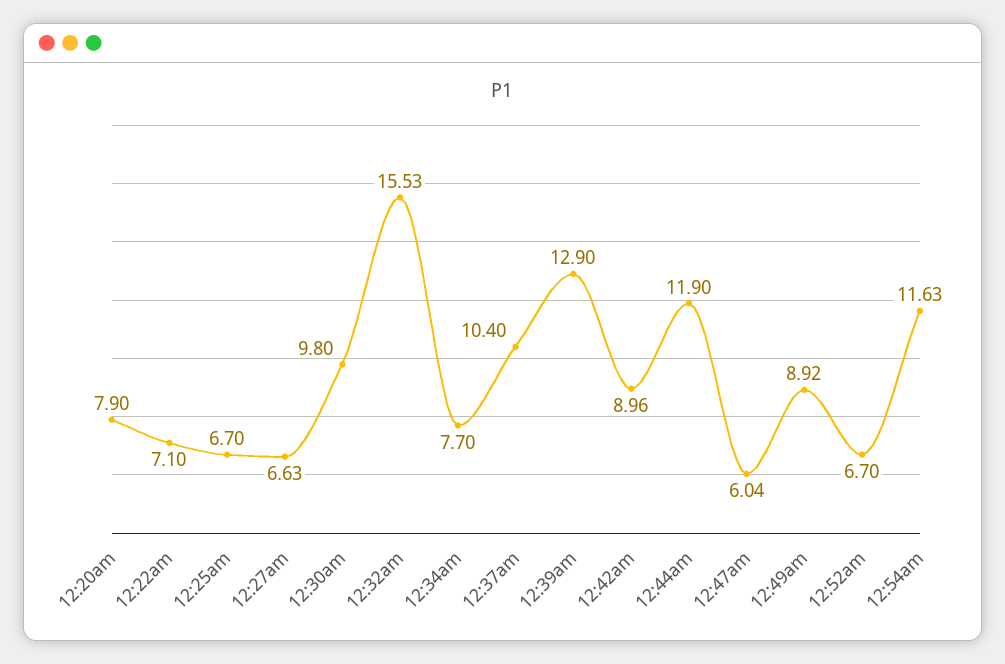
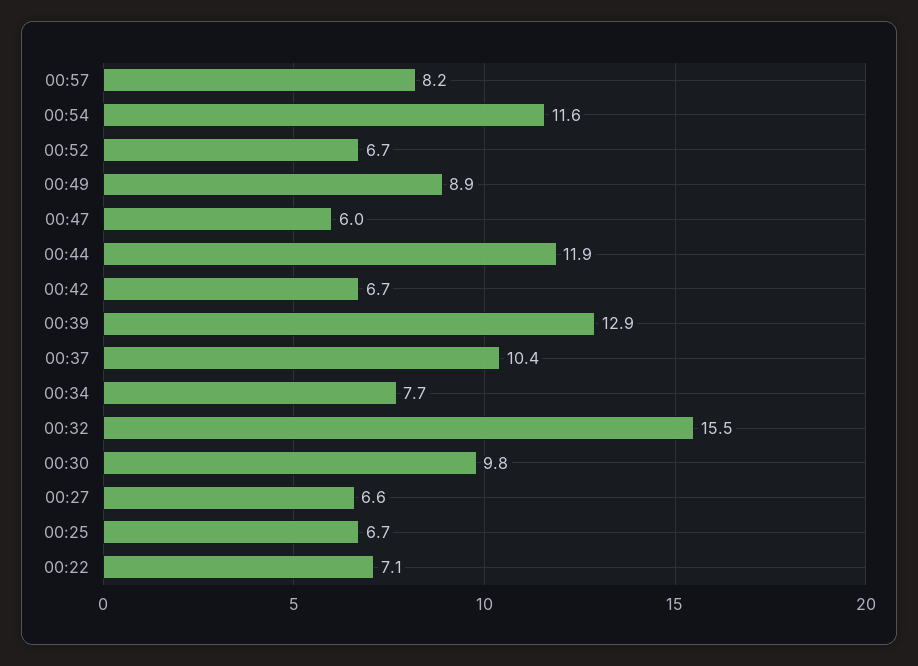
12:20am: 7.9 -> none
12:42am: 8.96 -> 6.7
00:57: none -> 8.2

